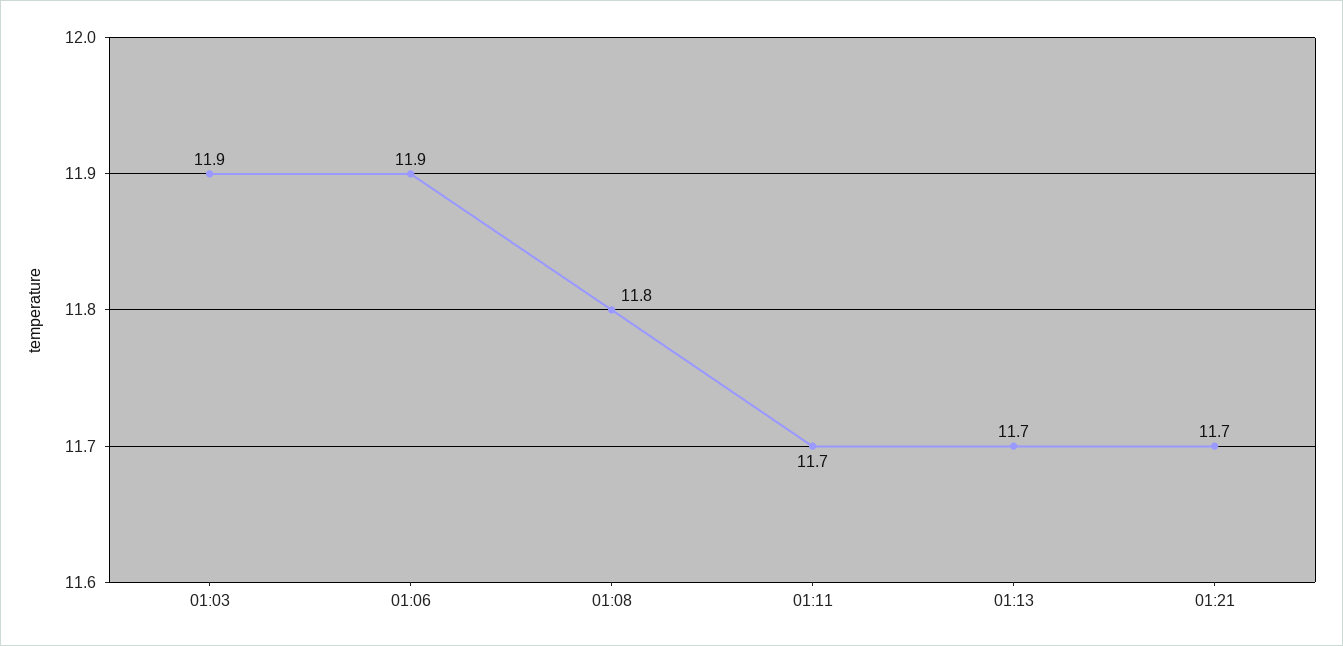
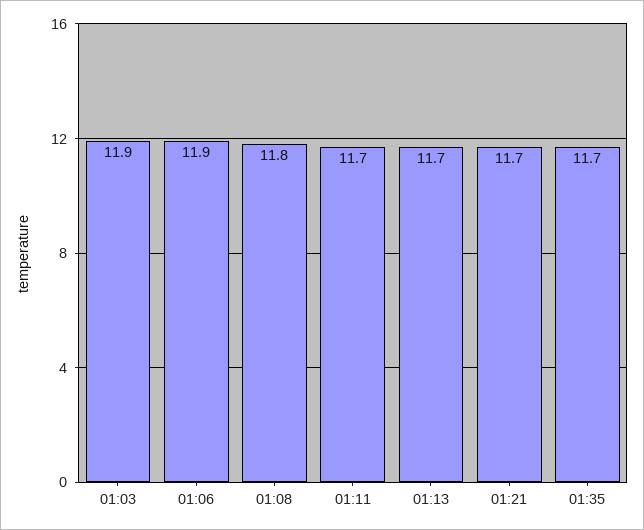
01:35: none -> 11.7

